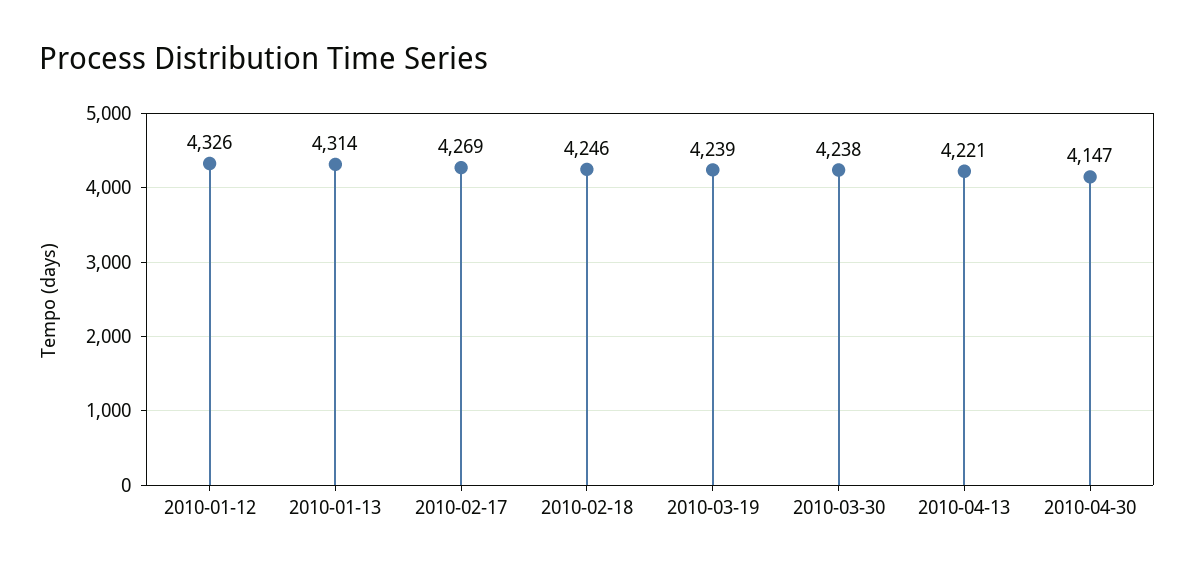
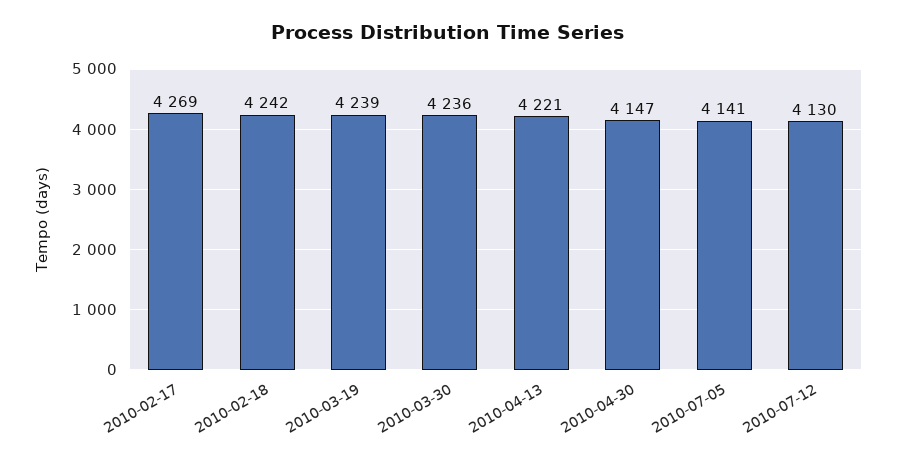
2010-01-12: 4326 -> none
2010-01-13: 4314 -> none
2010-02-18: 4246 -> 4242
2010-03-30: 4238 -> 4236
2010-07-05: none -> 4141
2010-07-12: none -> 4130

